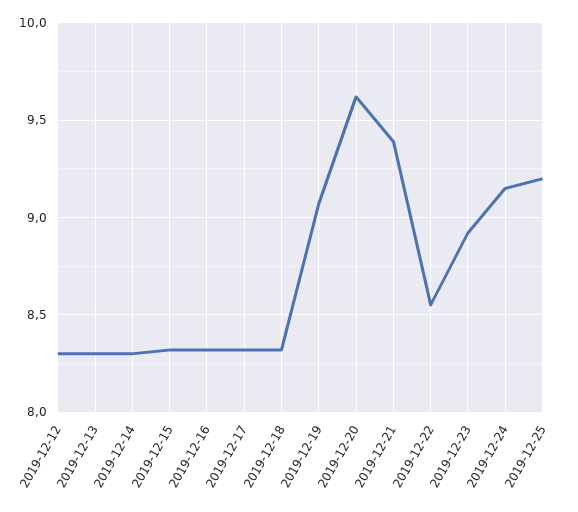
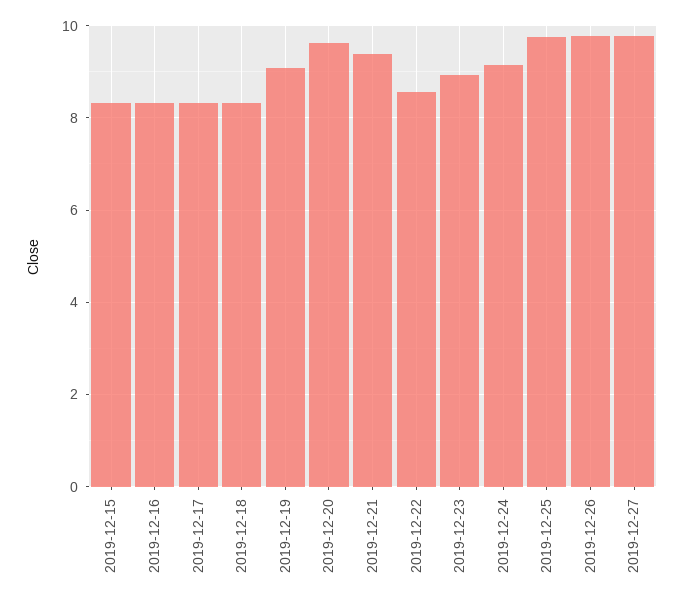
2019-12-12: 8.3 -> none
2019-12-13: 8.3 -> none
2019-12-14: 8.3 -> none
2019-12-25: 9.2 -> 9.8
2019-12-26: none -> 9.8
2019-12-27: none -> 9.8

